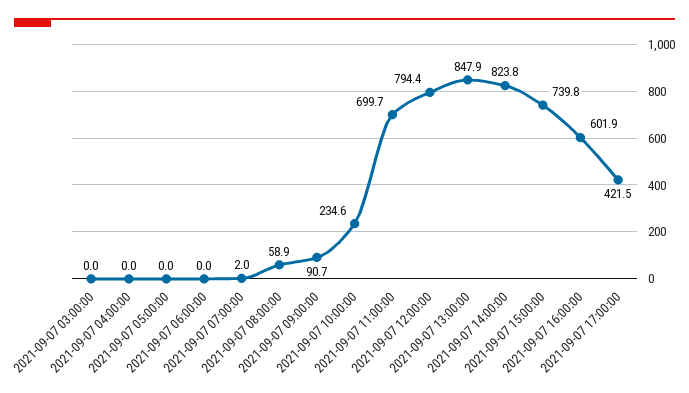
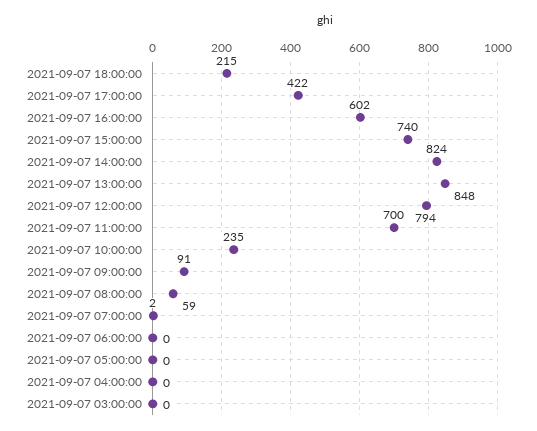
2021-09-07 18:00:00: none -> 215

